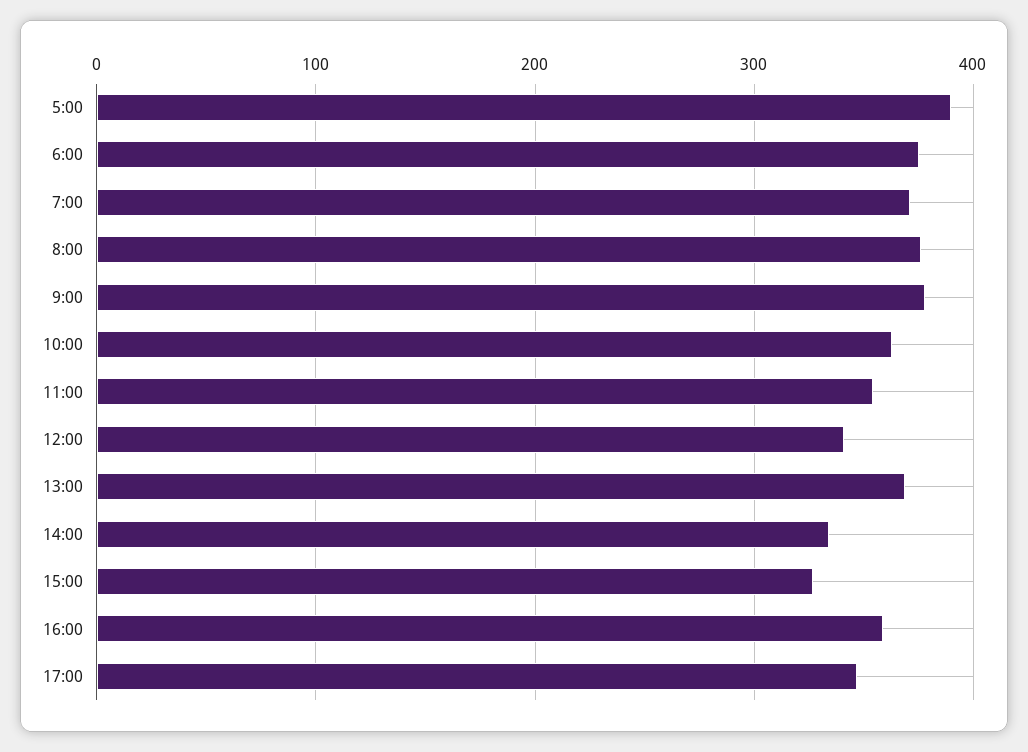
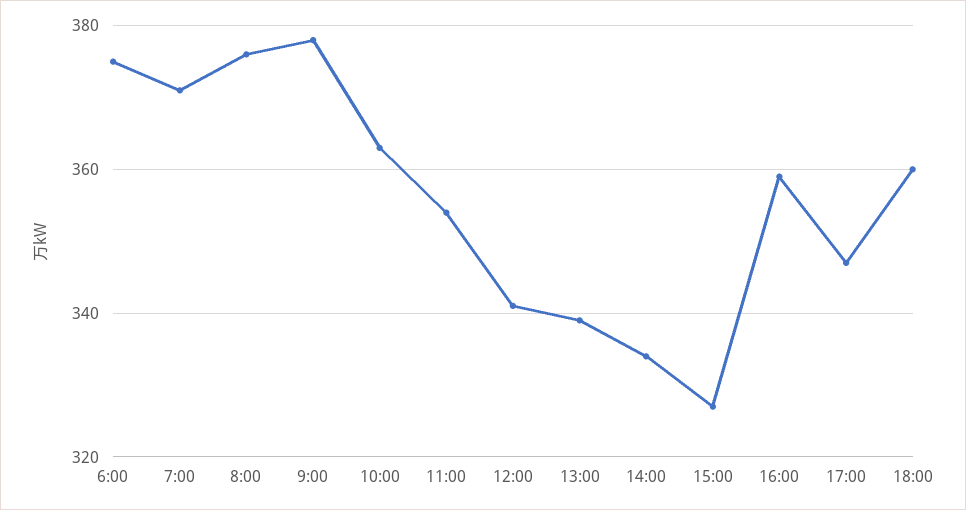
5:00: 390 -> none
13:00: 370 -> 340
18:00: none -> 360

